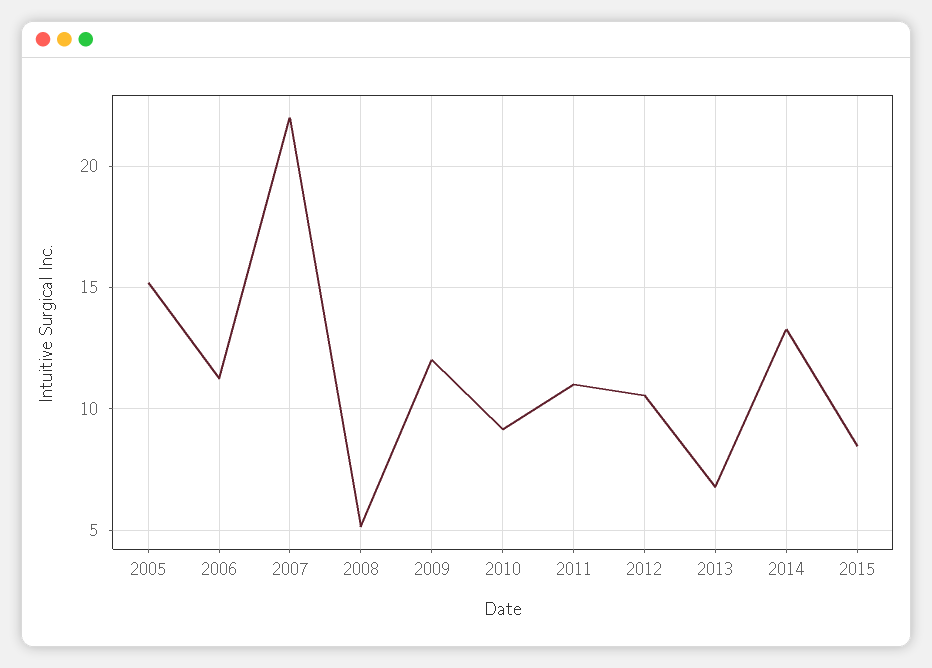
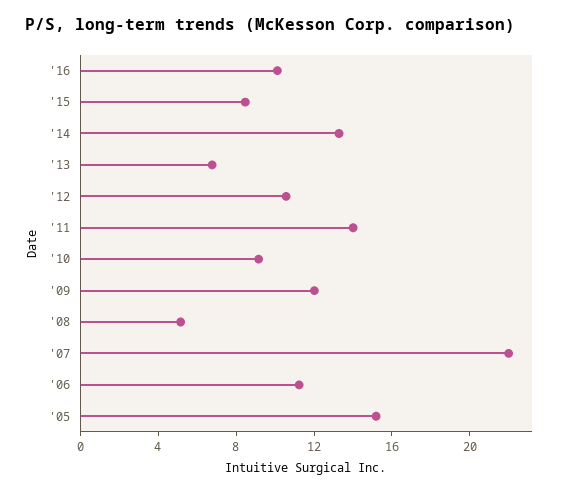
2011: 11 -> 14
'16: none -> 10

